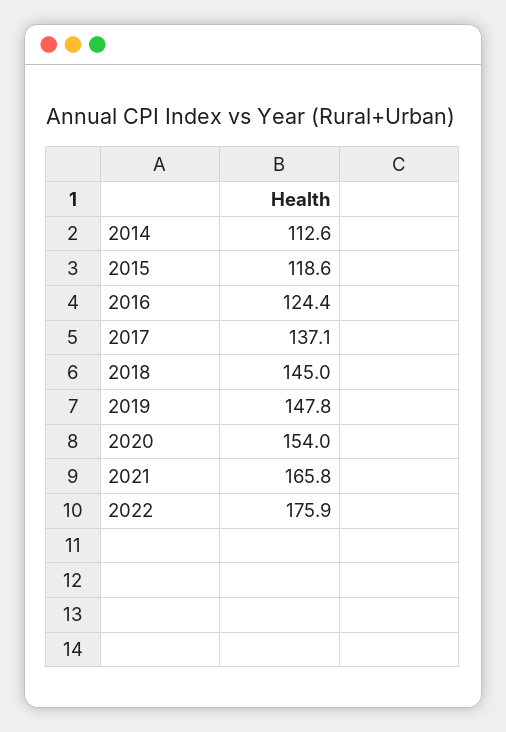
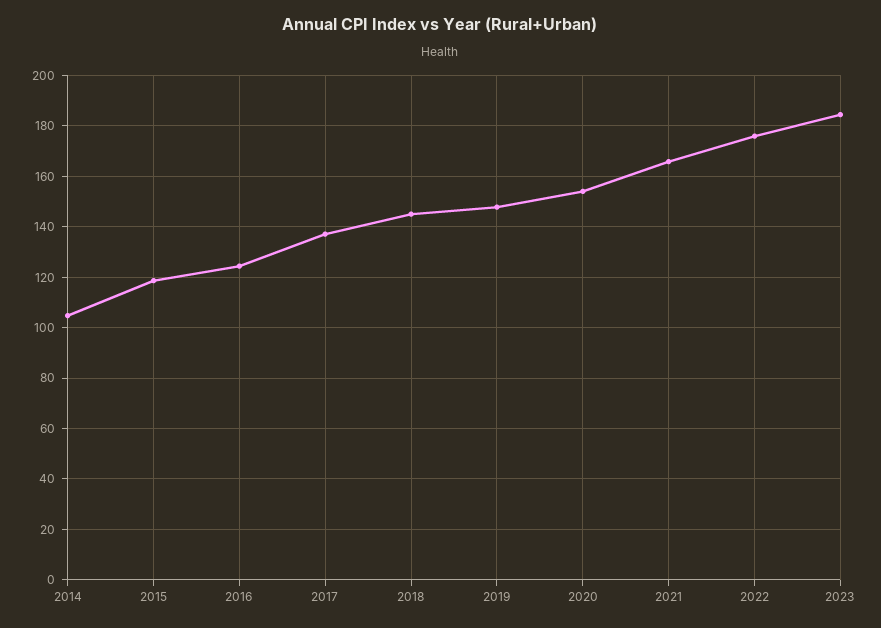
2014: 112.6 -> 105
2023: none -> 185

